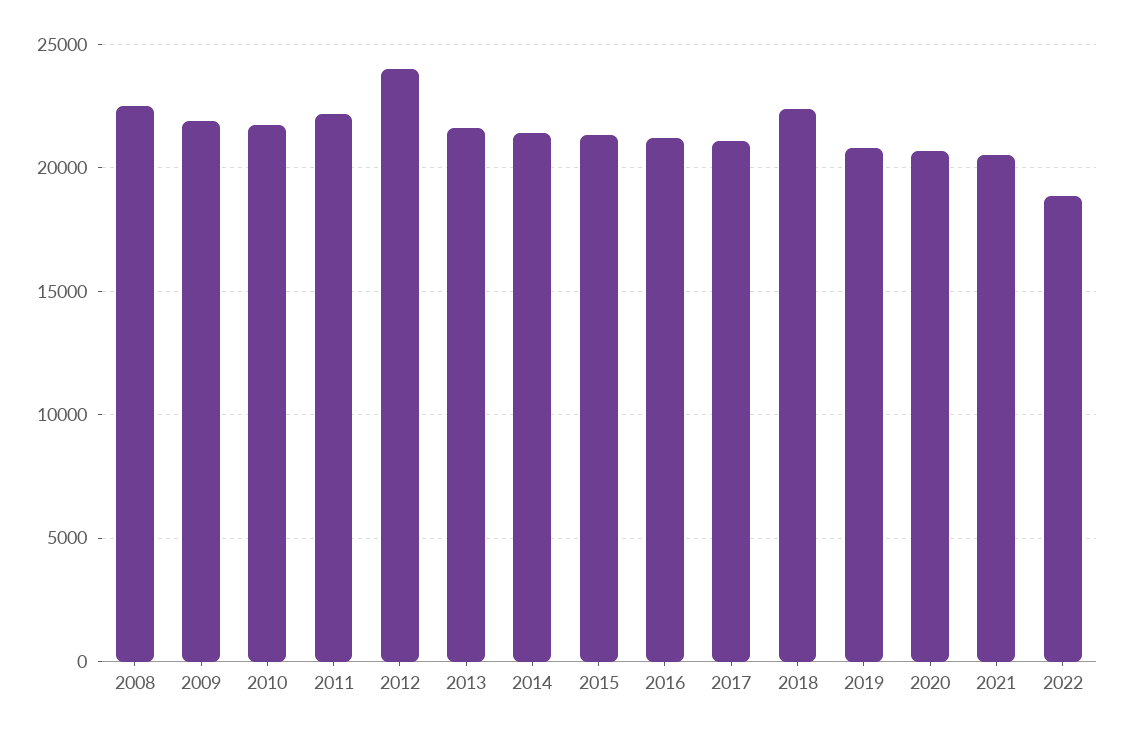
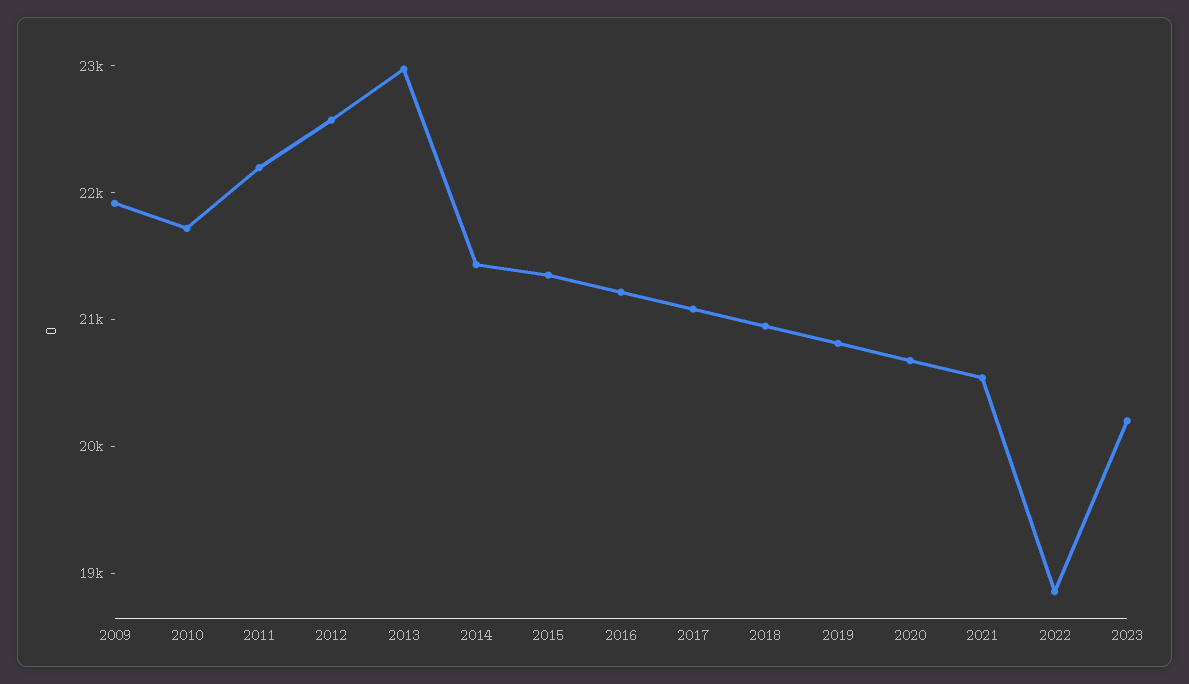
2008: 22500 -> none
2012: 24000 -> 22600
2013: 21500 -> 23000
2018: 22500 -> 21000
2023: none -> 20200

